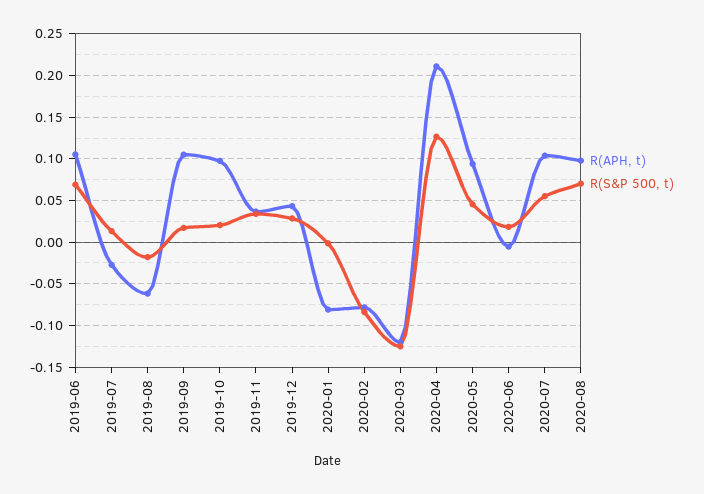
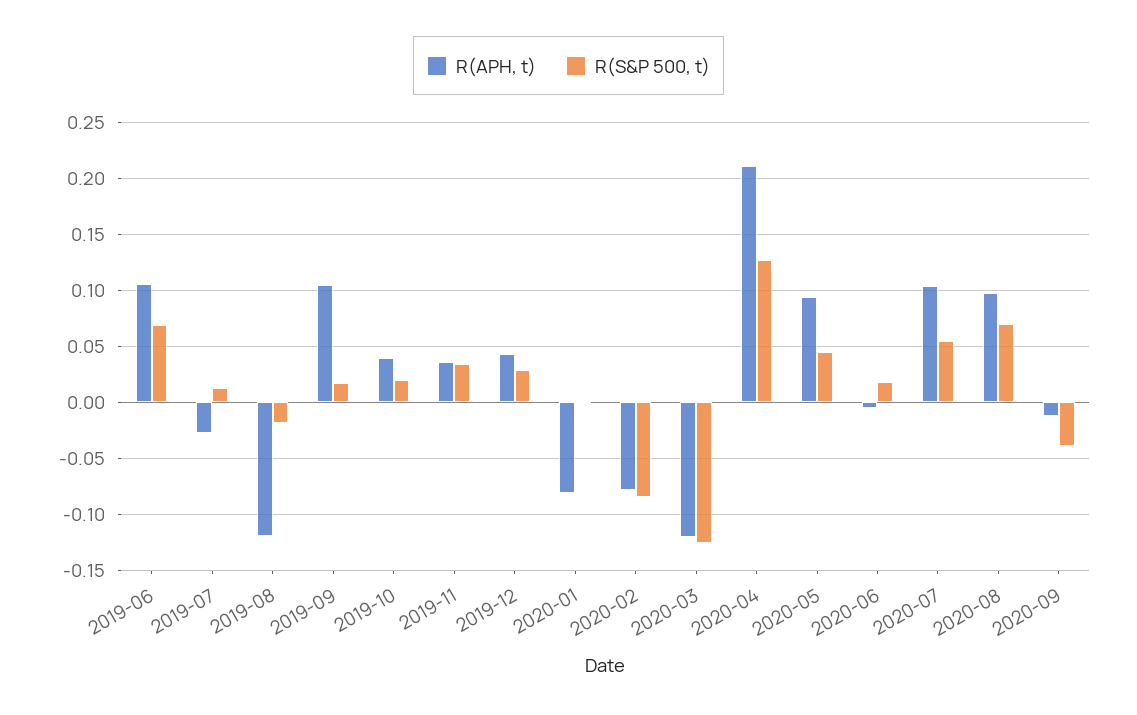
R(APH, t), 2019-08: -0.06 -> -0.12
R(APH, t), 2019-10: 0.1 -> 0.04
R(APH, t), 2020-09: none -> -0.01
R(S&P 500, t), 2020-09: none -> -0.04

